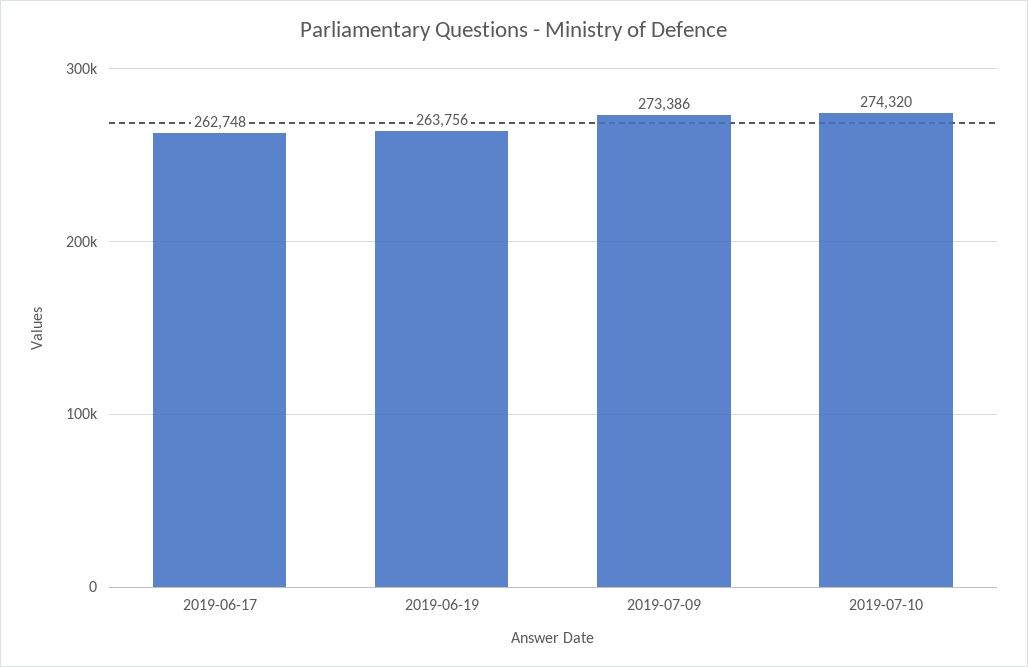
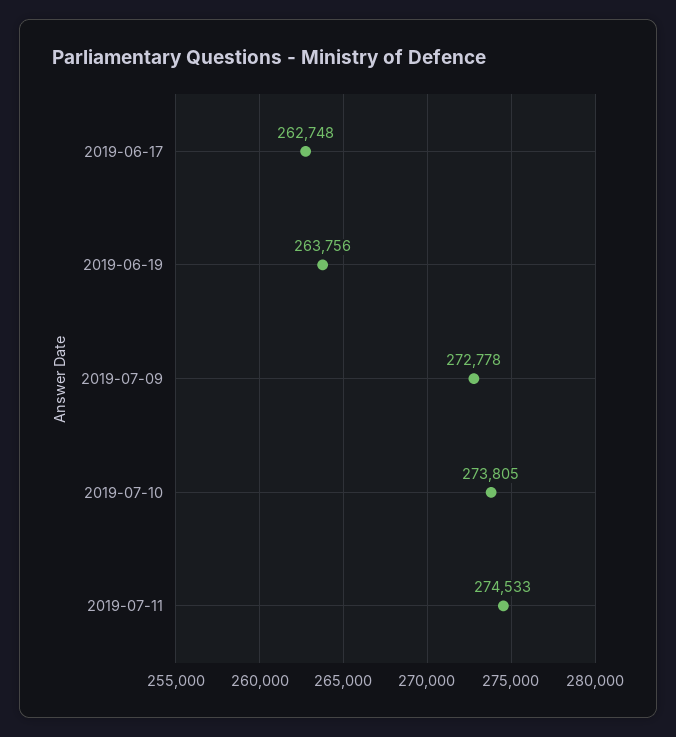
2019-07-09: 273386 -> 272778
2019-07-10: 274320 -> 273805
2019-07-11: none -> 274533

